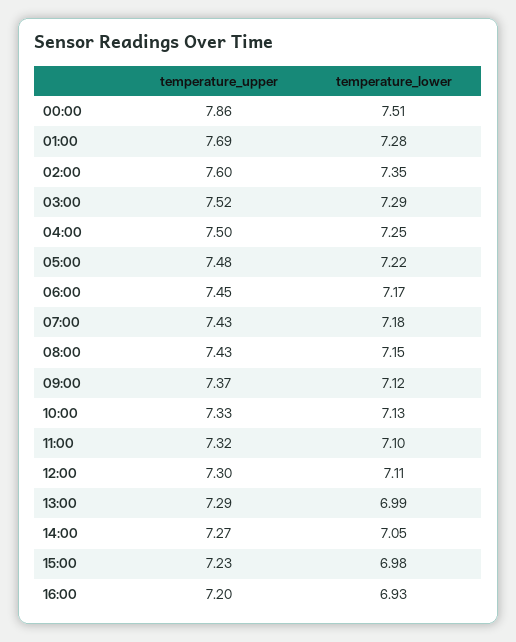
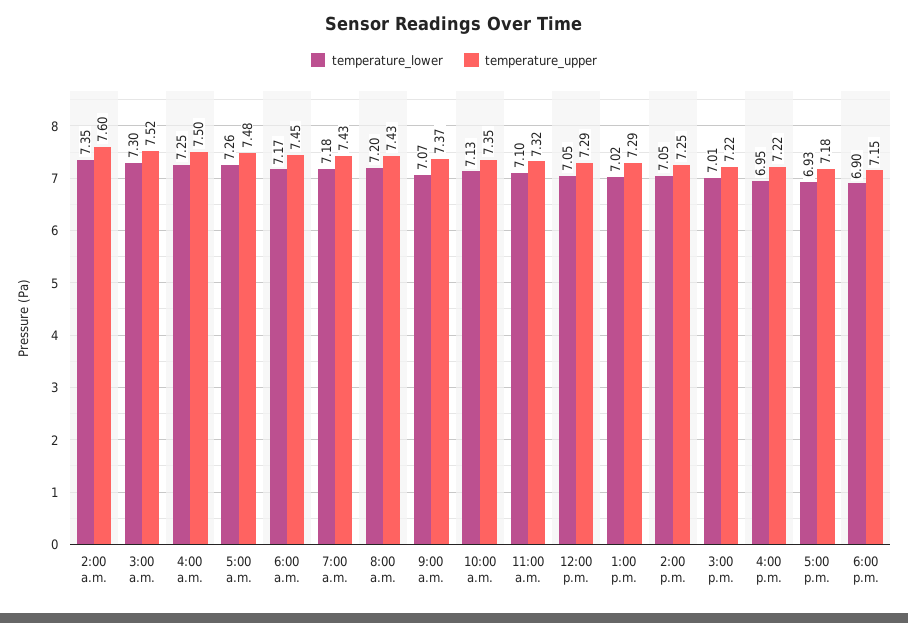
temperature_upper, 00:00: 7.86 -> none
temperature_lower, 00:00: 7.51 -> none
temperature_upper, 01:00: 7.69 -> none
temperature_lower, 01:00: 7.28 -> none
temperature_lower, 03:00: 7.29 -> 7.3
temperature_lower, 05:00: 7.22 -> 7.26
temperature_lower, 08:00: 7.15 -> 7.2
temperature_lower, 09:00: 7.12 -> 7.07
temperature_upper, 10:00: 7.33 -> 7.35
temperature_upper, 12:00: 7.3 -> 7.29
temperature_lower, 12:00: 7.11 -> 7.05
temperature_lower, 13:00: 6.99 -> 7.02
temperature_upper, 14:00: 7.27 -> 7.25
temperature_upper, 15:00: 7.23 -> 7.22
temperature_lower, 15:00: 6.98 -> 7.01
temperature_upper, 16:00: 7.2 -> 7.22
temperature_lower, 16:00: 6.93 -> 6.95
temperature_lower, 5:00 p.m.: none -> 6.93
temperature_upper, 5:00 p.m.: none -> 7.18
temperature_lower, 6:00 p.m.: none -> 6.9
temperature_upper, 6:00 p.m.: none -> 7.15

